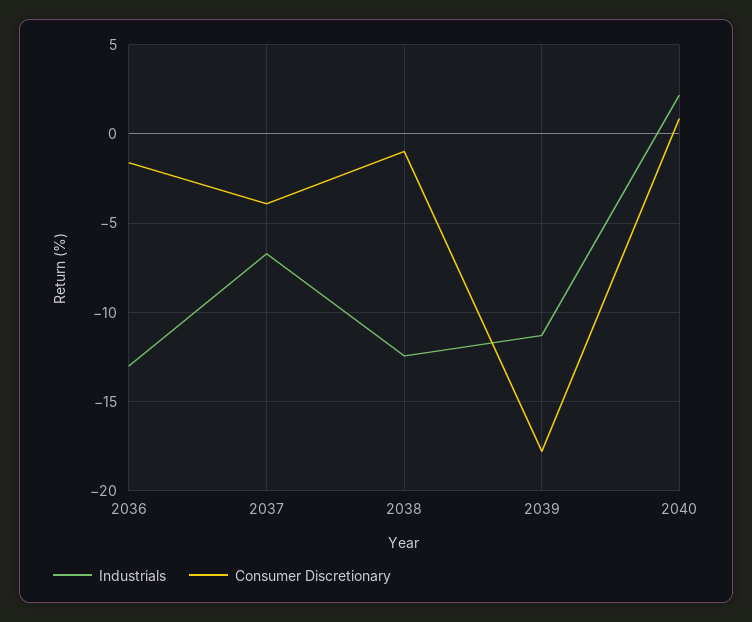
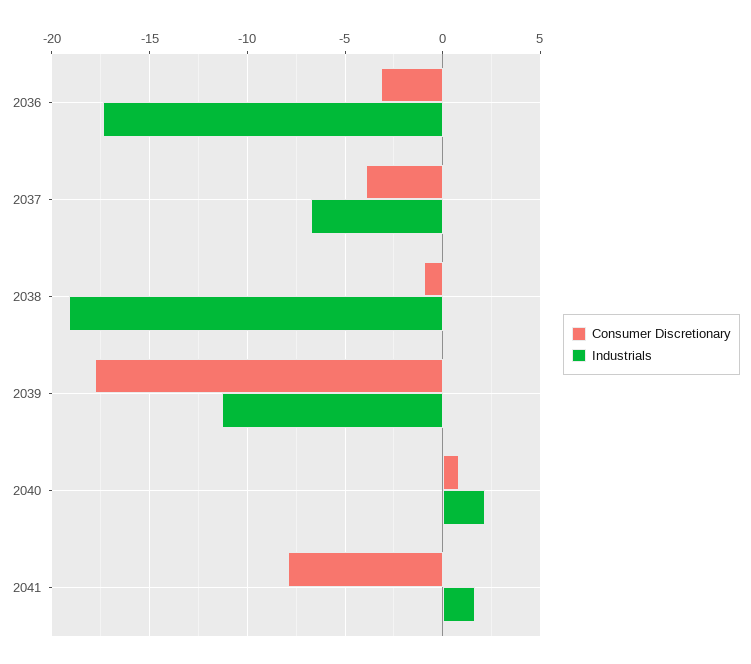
Industrials, 2036: -13 -> -17.5
Consumer Discretionary, 2036: -1.5 -> -3
Industrials, 2038: -12.5 -> -19
Consumer Discretionary, 2041: none -> -8
Industrials, 2041: none -> 1.5

